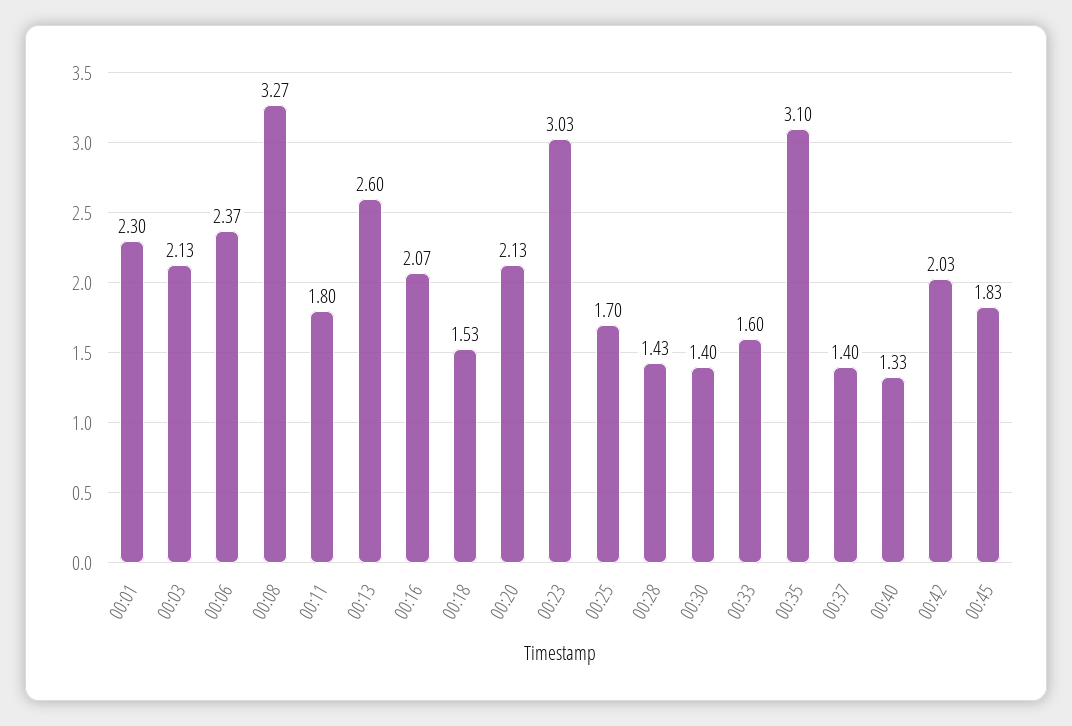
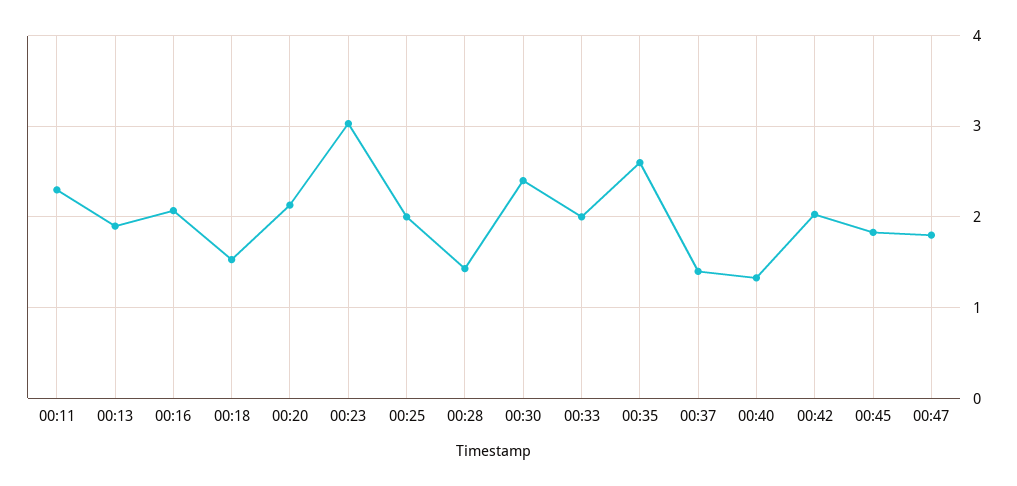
00:01: 2.3 -> none
00:03: 2.13 -> none
00:06: 2.37 -> none
00:08: 3.27 -> none
00:11: 1.8 -> 2.3
00:13: 2.6 -> 1.9
00:25: 1.7 -> 2
00:30: 1.4 -> 2.4
00:33: 1.6 -> 2
00:35: 3.1 -> 2.6
00:47: none -> 1.8

